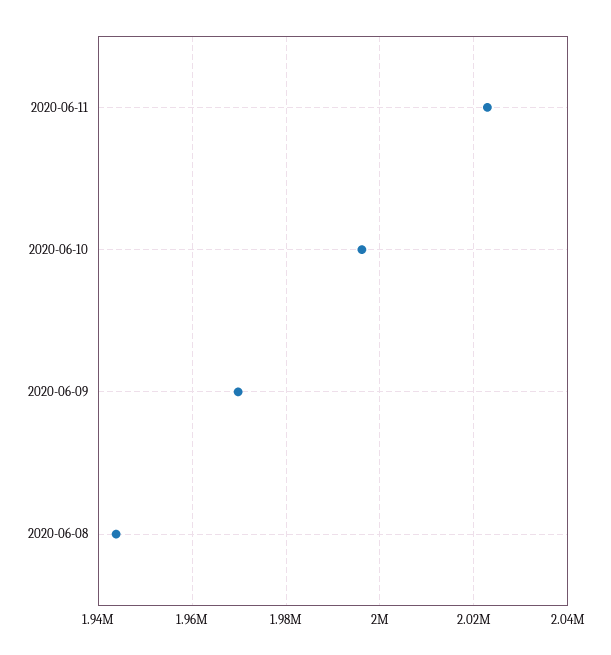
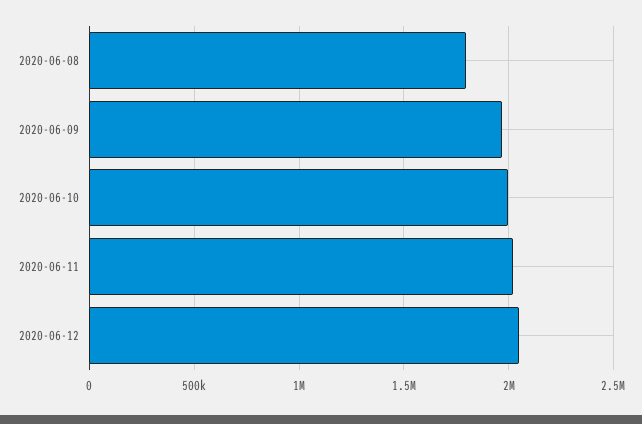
2020-06-08: 1944000 -> 1800000
2020-06-12: none -> 2050000

